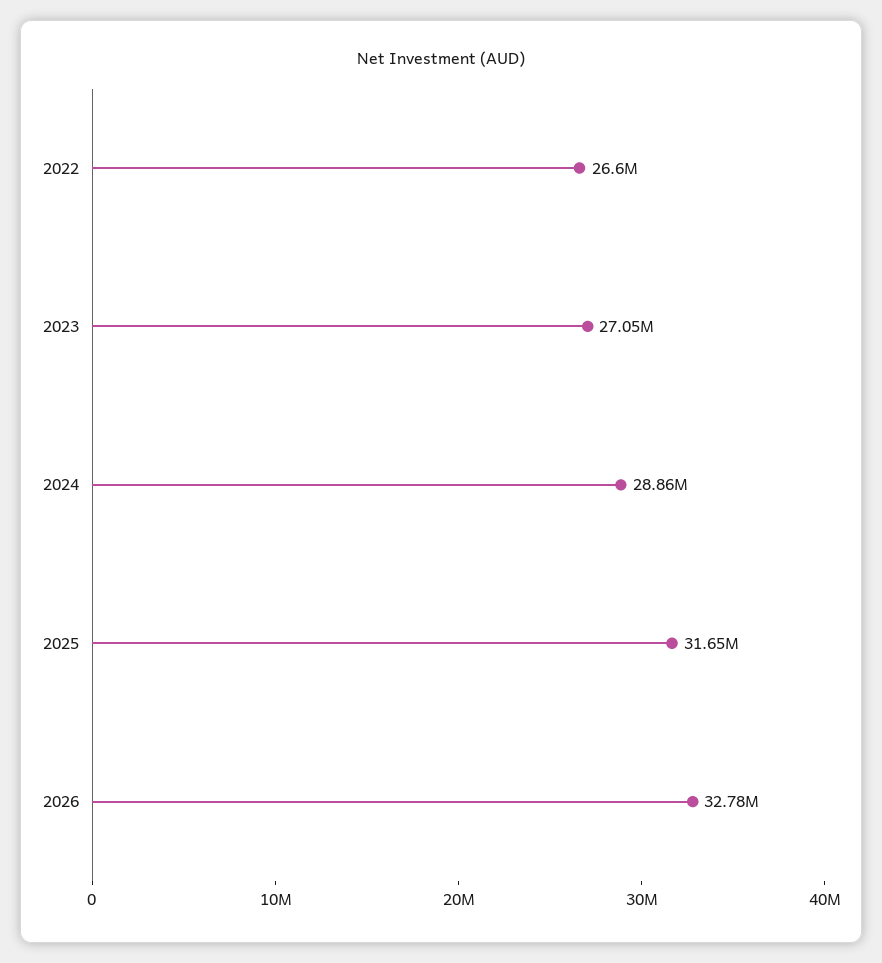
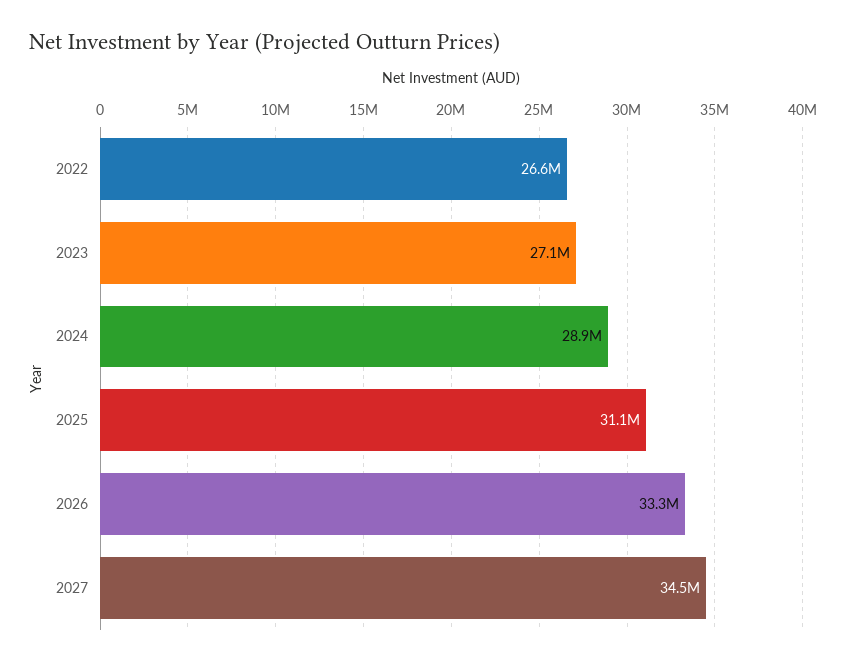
2025: 31650000 -> 31100000
2026: 32780000 -> 33300000
2027: none -> 34500000

